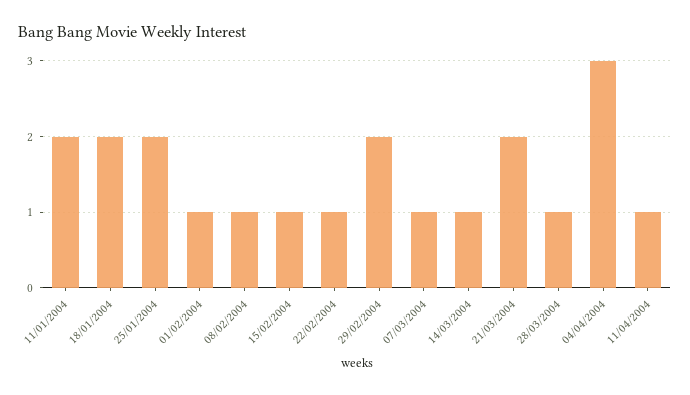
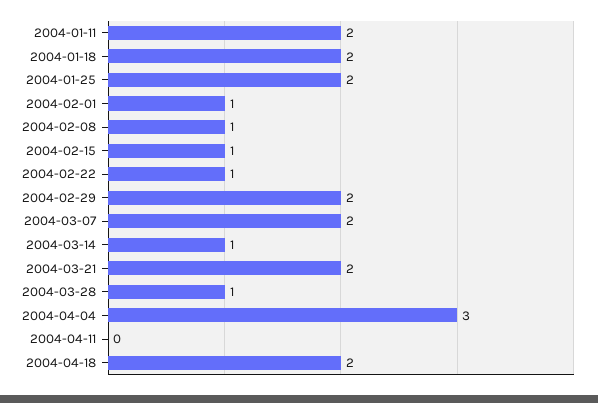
07/03/2004: 1 -> 2
11/04/2004: 1 -> 0
2004-04-18: none -> 2

